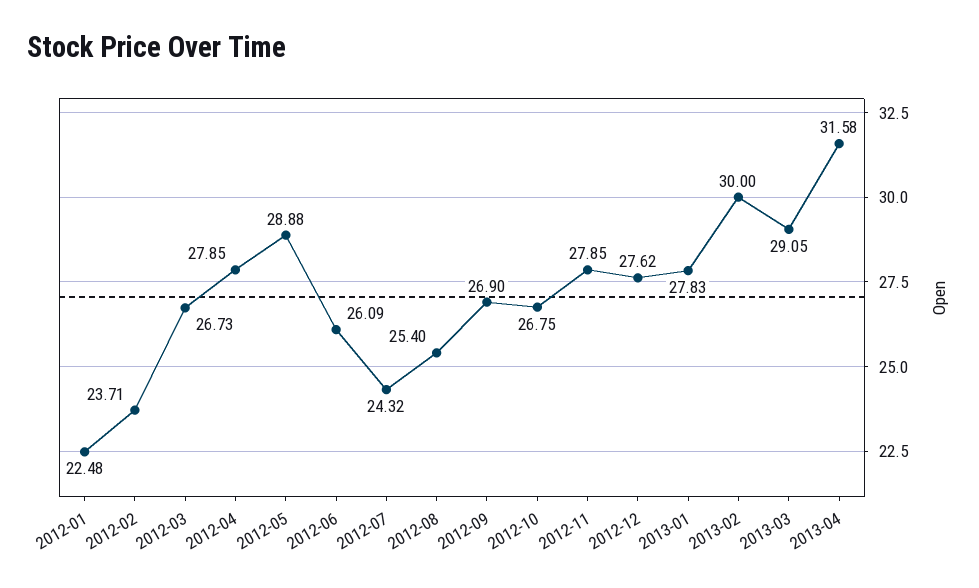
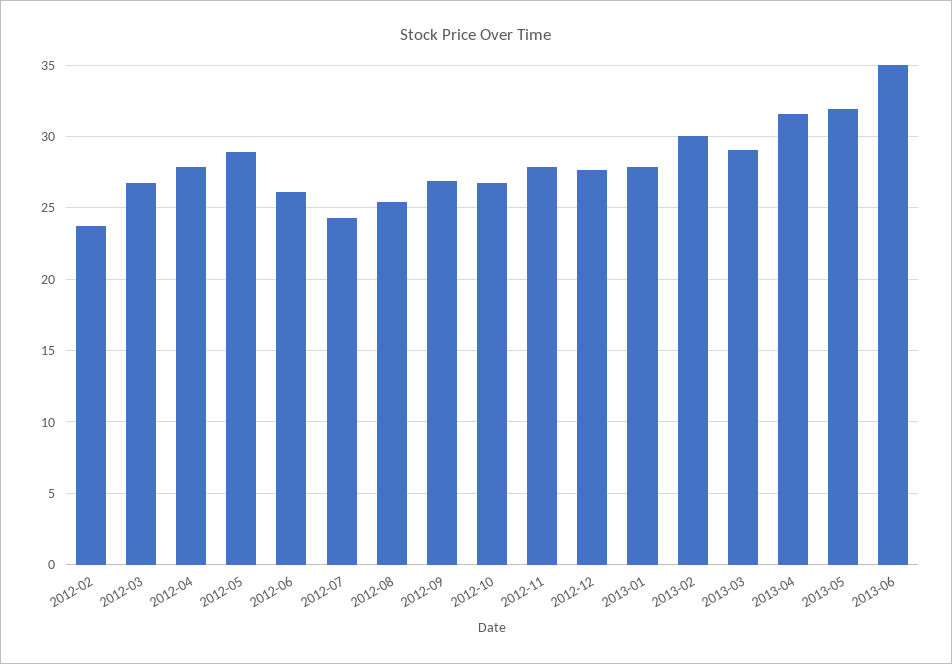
2012-01: 22.48 -> none
2013-05: none -> 32
2013-06: none -> 35

